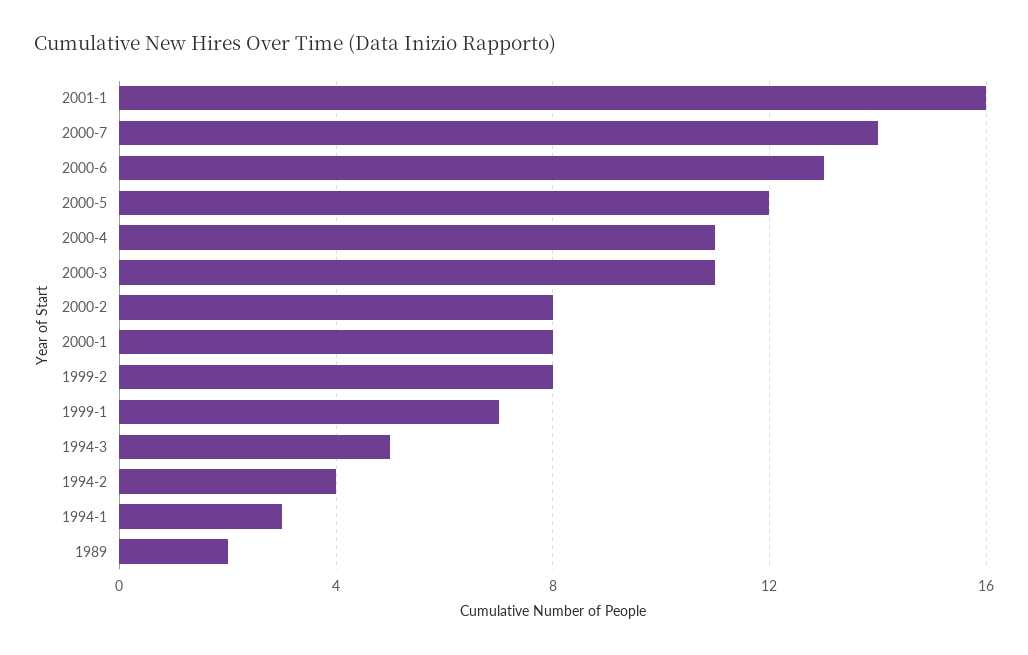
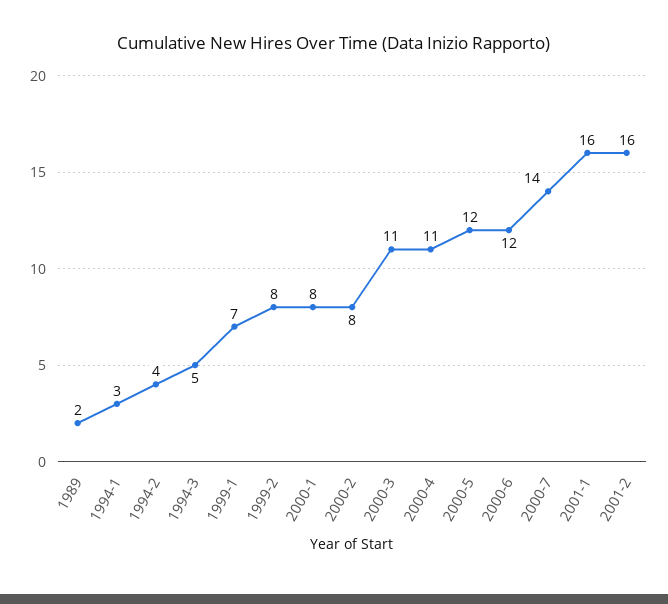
2000-6: 13 -> 12
2001-2: none -> 16

